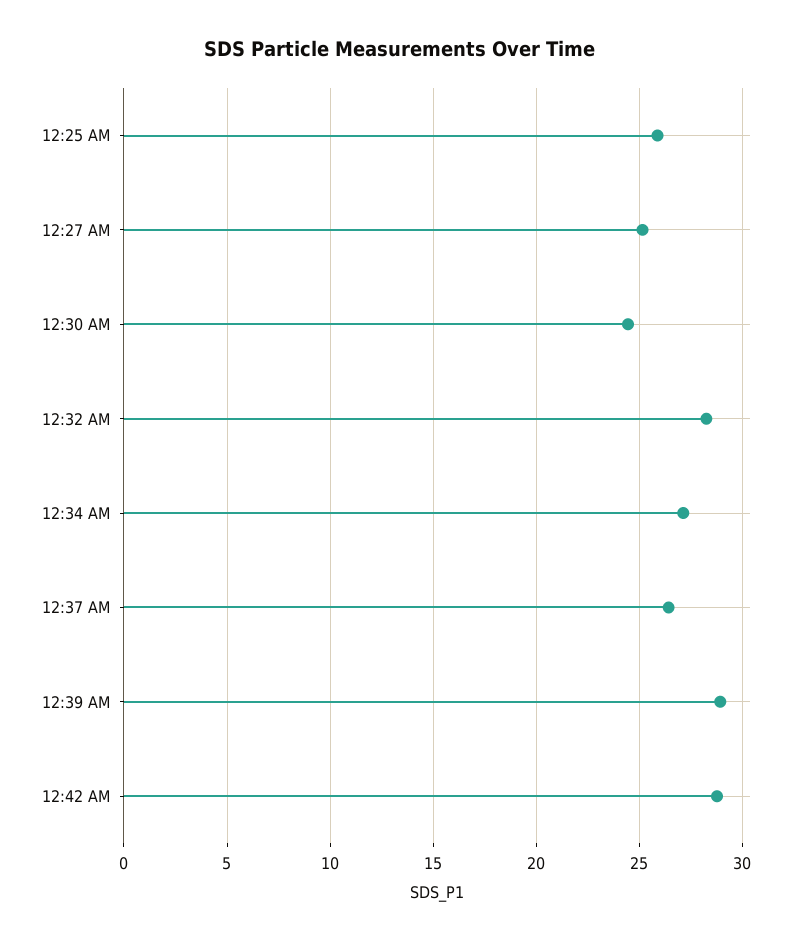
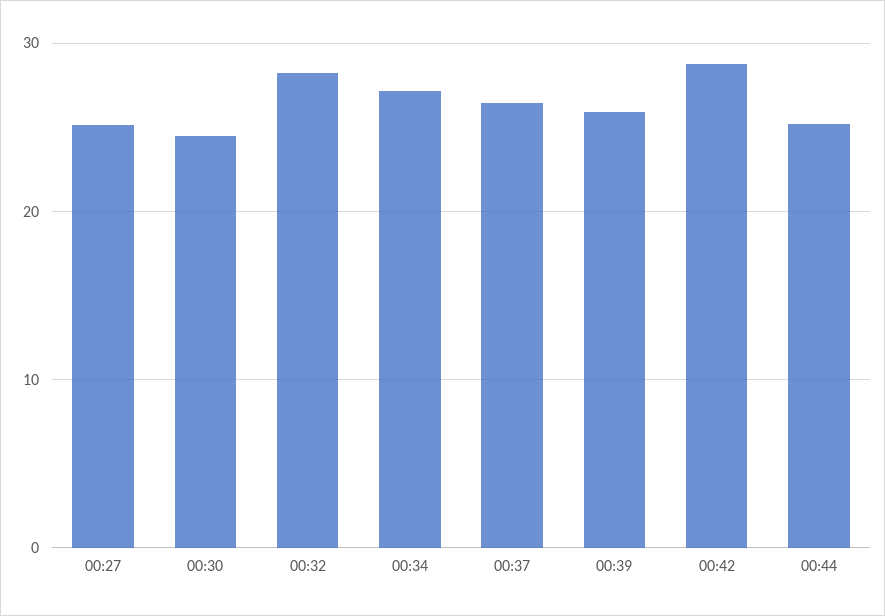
12:25 AM: 26 -> none
12:39 AM: 29 -> 26
00:44: none -> 25

